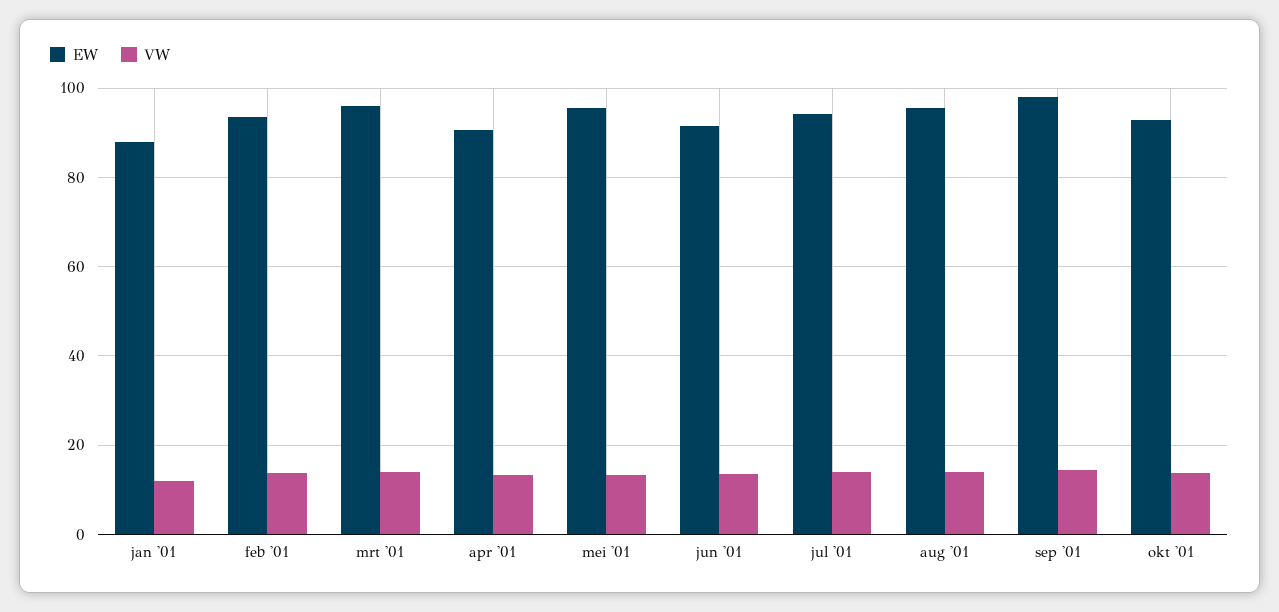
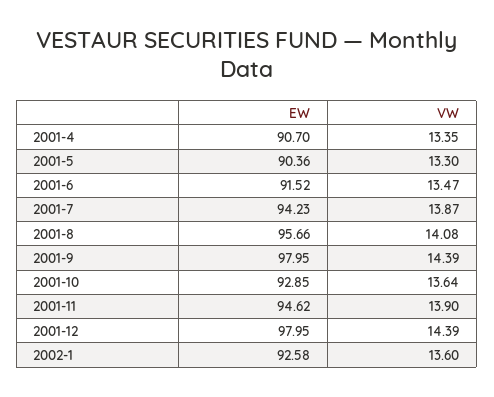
EW, jan '01: 88 -> none
VW, jan '01: 12 -> none
EW, feb '01: 94 -> none
VW, feb '01: 14 -> none
EW, mrt '01: 96 -> none
VW, mrt '01: 14 -> none
EW, mei '01: 96 -> 90.36
EW, 2001-11: none -> 94.62
VW, 2001-11: none -> 13.9
EW, 2001-12: none -> 97.95
VW, 2001-12: none -> 14.39
EW, 2002-1: none -> 92.58
VW, 2002-1: none -> 13.6

